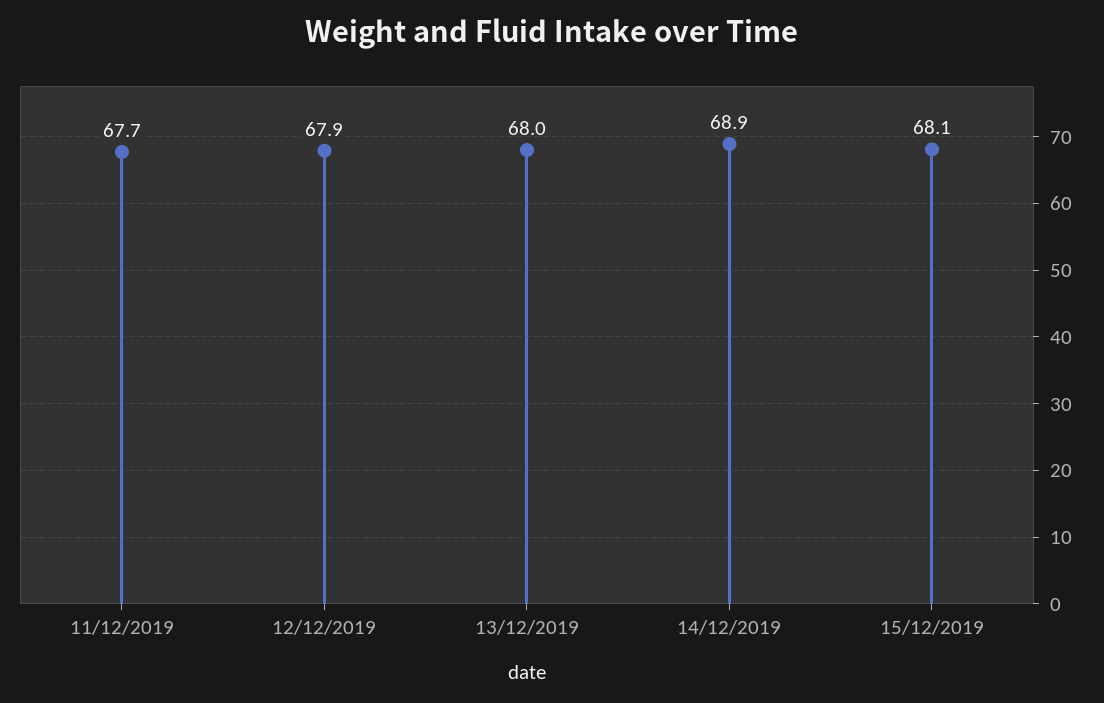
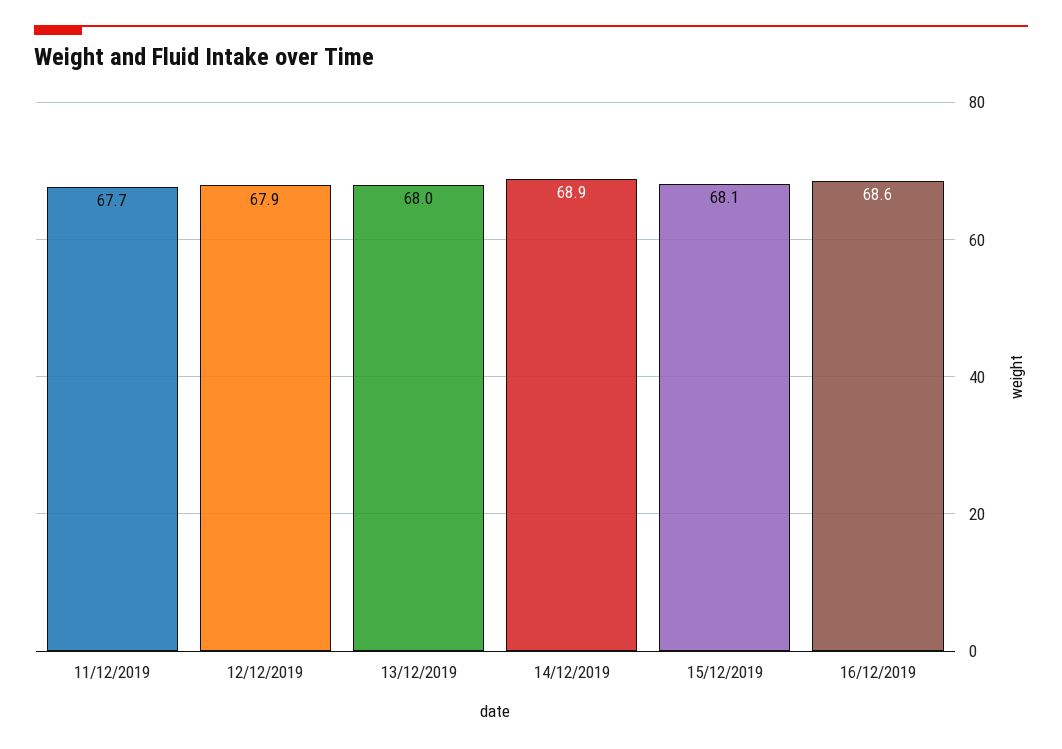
16/12/2019: none -> 68.6

